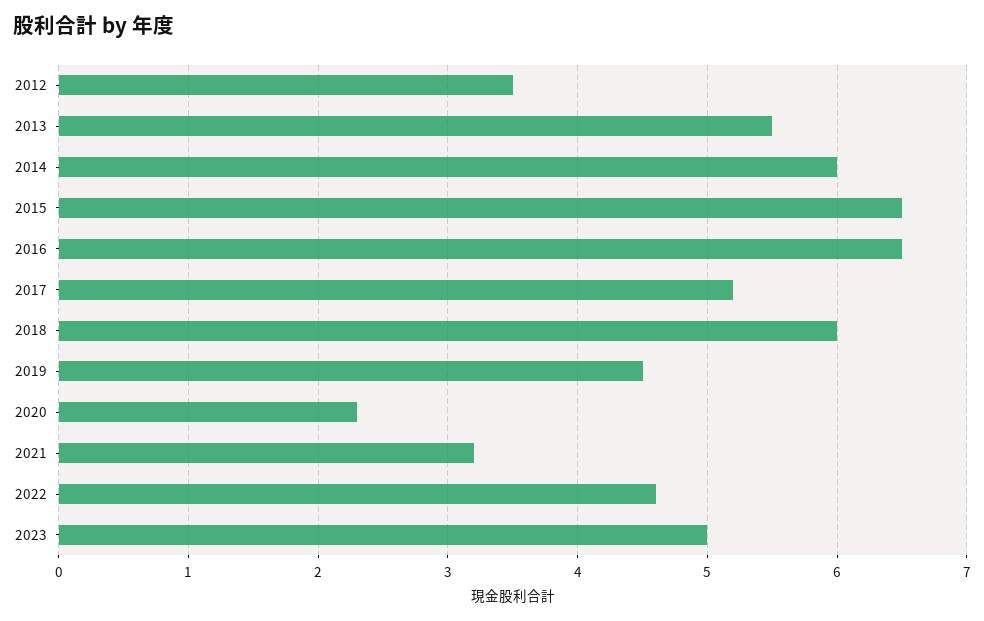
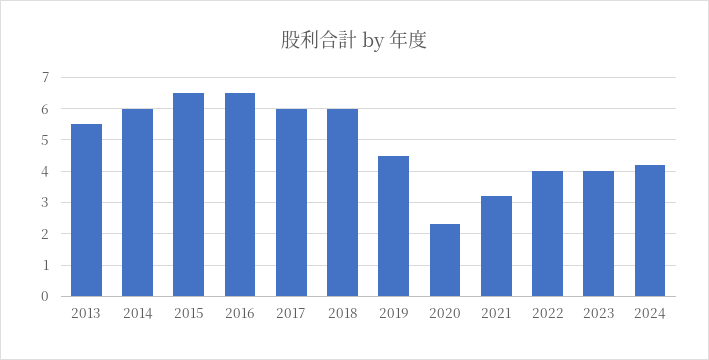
2012: 3.5 -> none
2017: 5.2 -> 6
2022: 4.6 -> 4
2023: 5 -> 4
2024: none -> 4.2

